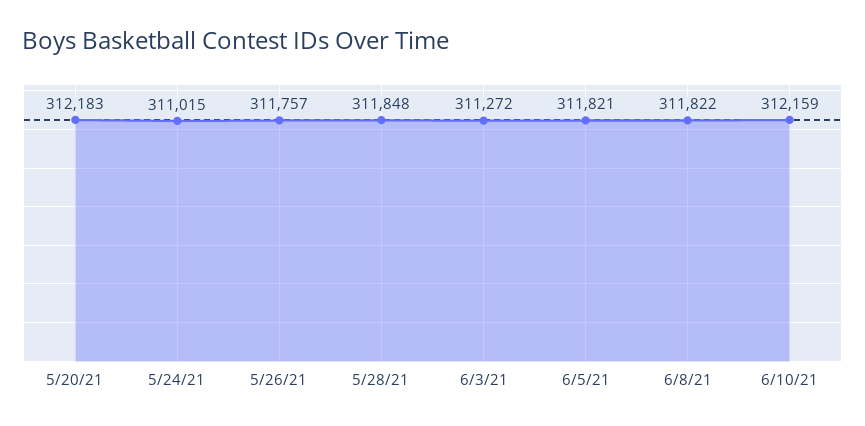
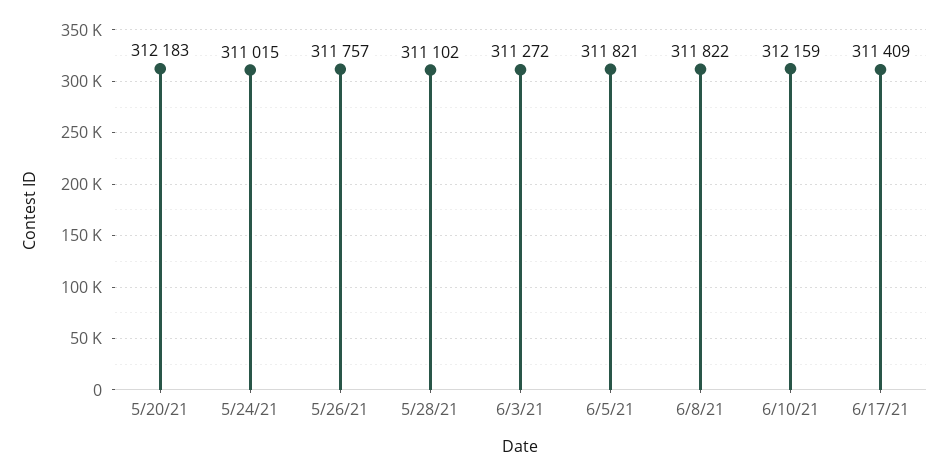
5/28/21: 311848 -> 311102
6/17/21: none -> 311409

